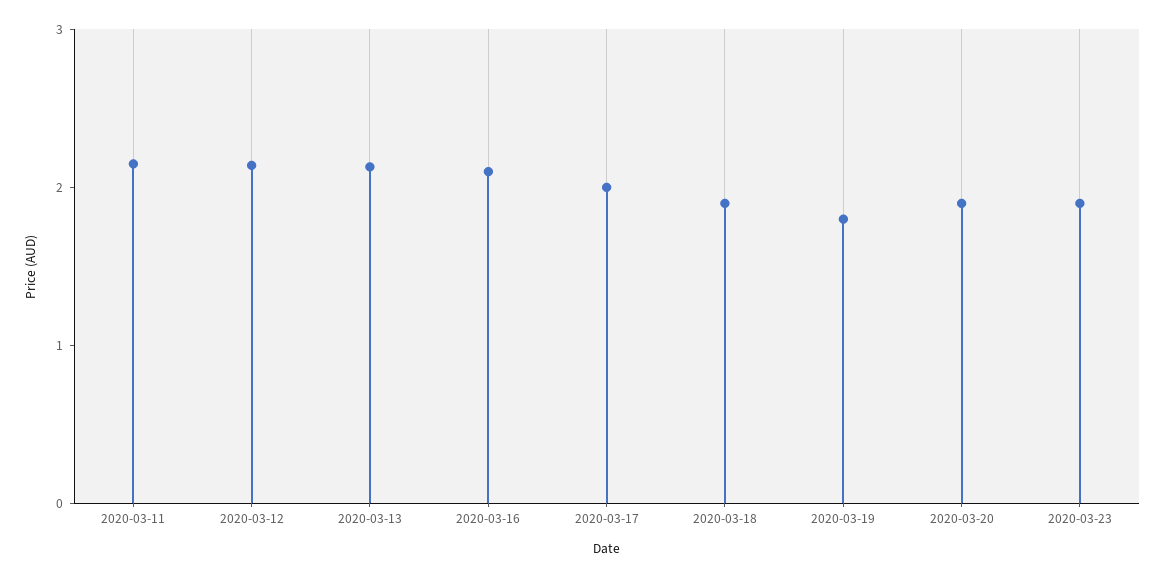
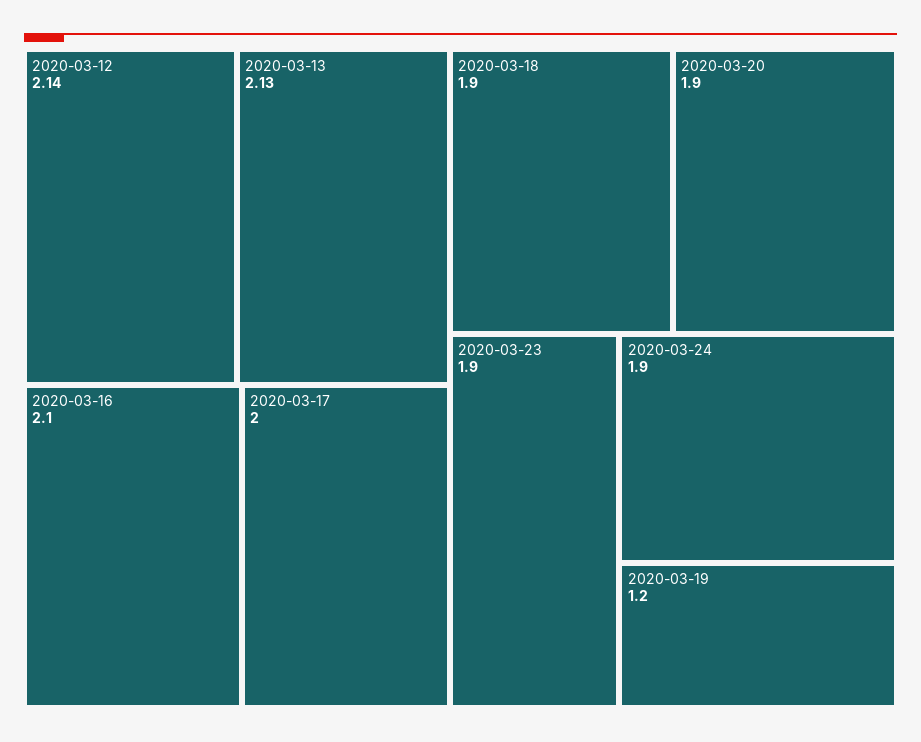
2020-03-11: 2.2 -> none
2020-03-19: 1.8 -> 1.2
2020-03-24: none -> 1.9

